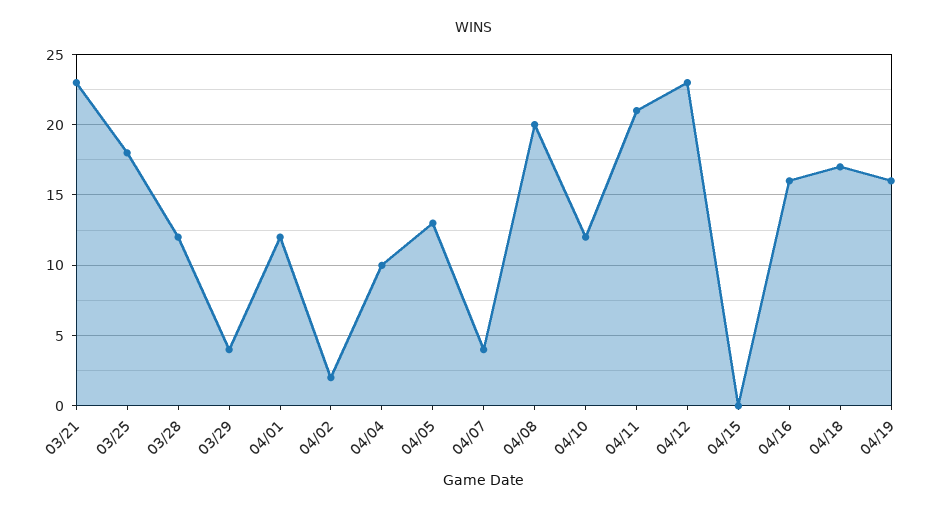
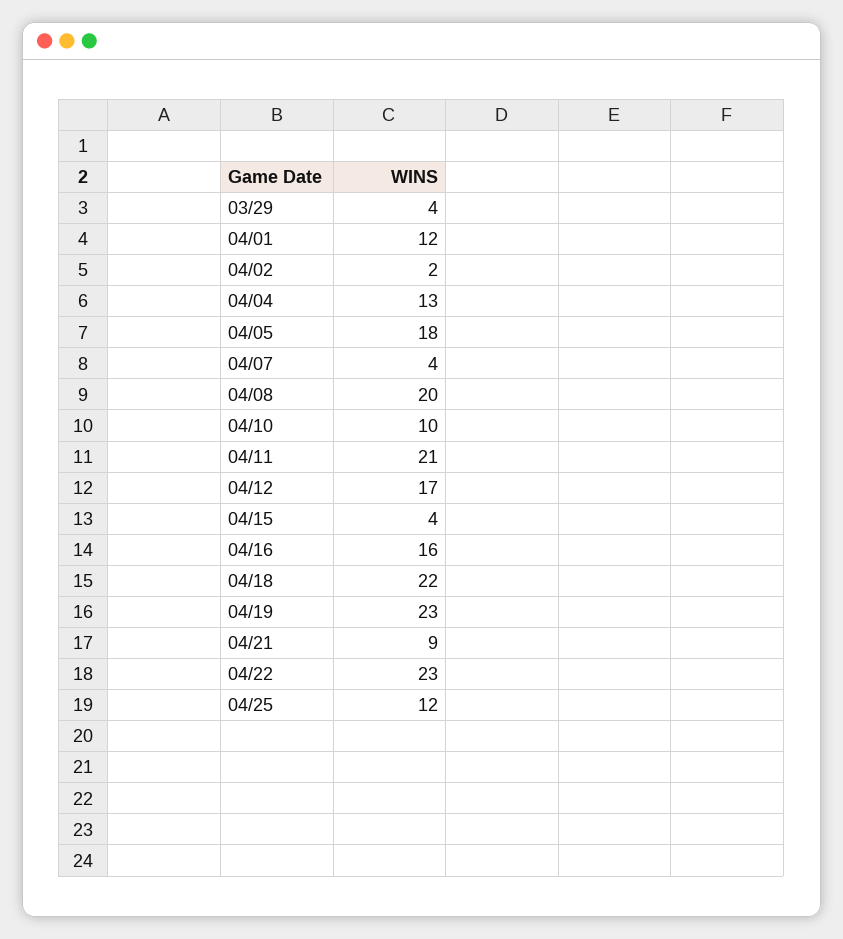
03/21: 23 -> none
03/25: 18 -> none
03/28: 12 -> none
04/04: 10 -> 13
04/05: 13 -> 18
04/10: 12 -> 10
04/12: 23 -> 17
04/15: 0 -> 4
04/18: 17 -> 22
04/19: 16 -> 23
04/21: none -> 9
04/22: none -> 23
04/25: none -> 12

